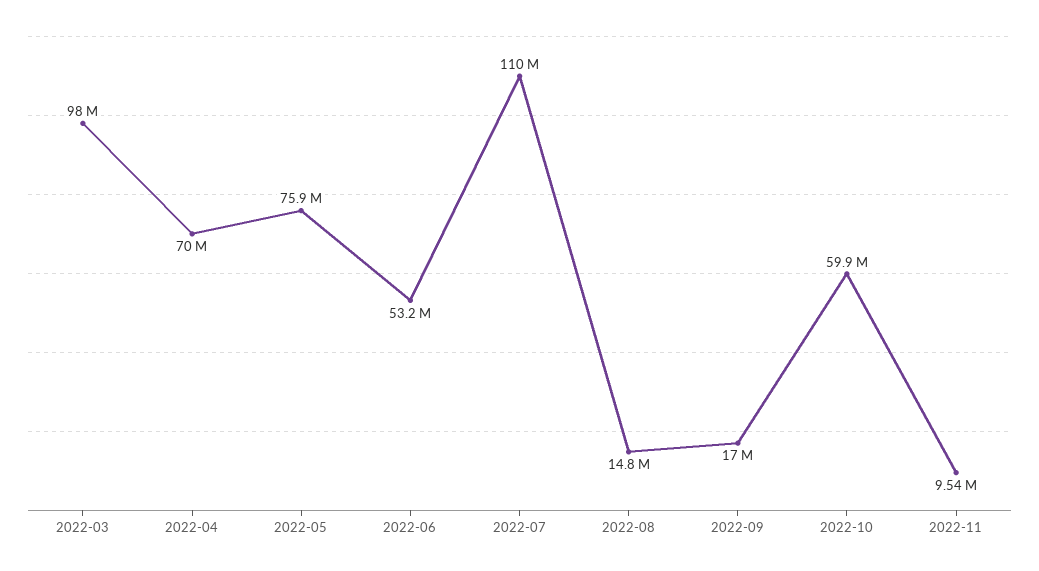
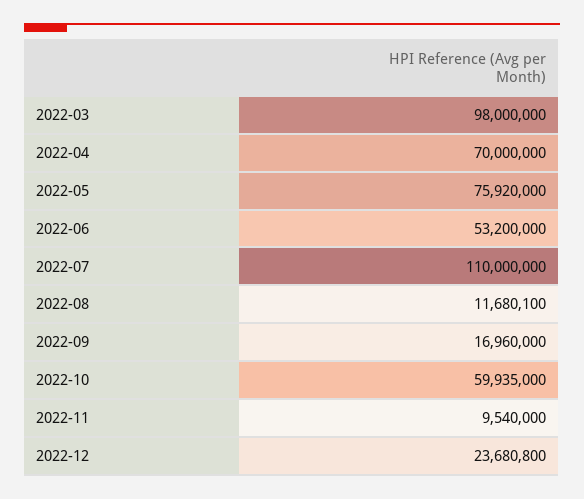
2022-08: 14800000 -> 11680100
2022-12: none -> 23680800

